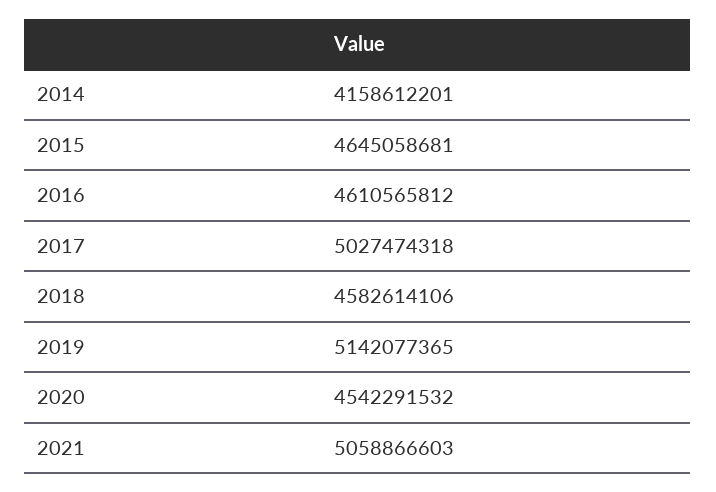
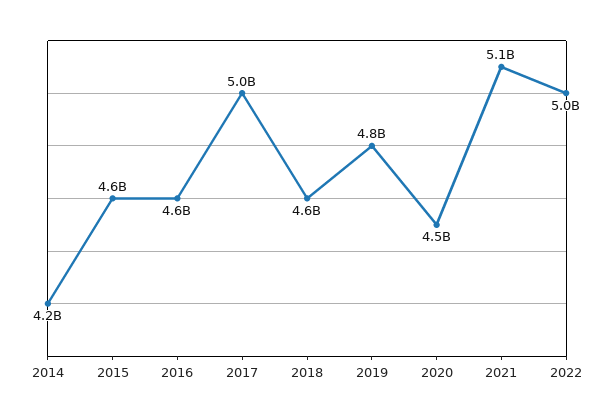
2019: 5142077365 -> 4800000000
2022: none -> 5000000000

